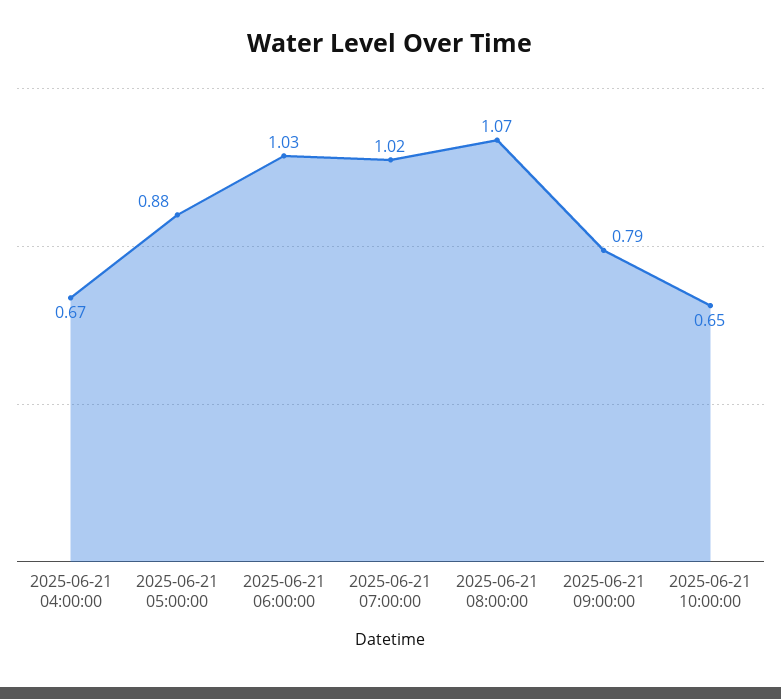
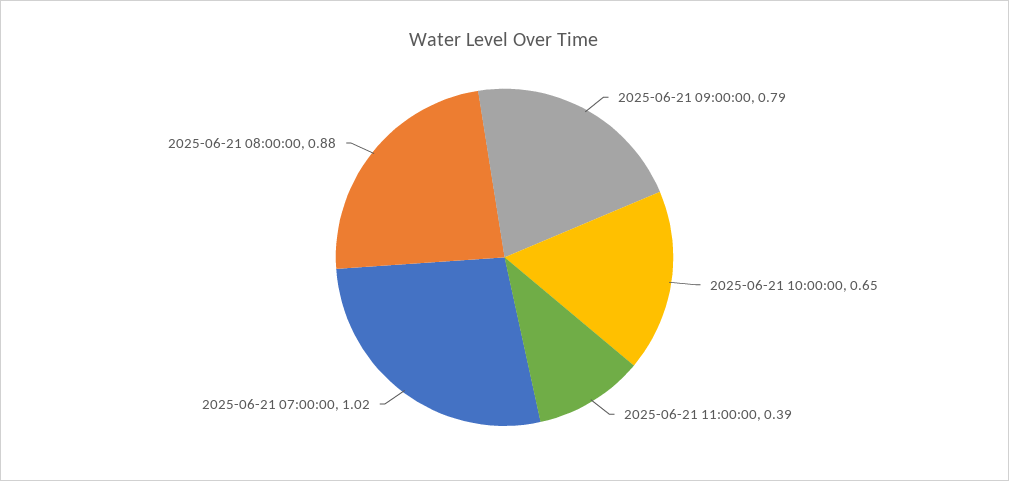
2025-06-21 04:00:00: 0.67 -> none
2025-06-21 05:00:00: 0.88 -> none
2025-06-21 06:00:00: 1.03 -> none
2025-06-21 08:00:00: 1.07 -> 0.88
2025-06-21 11:00:00: none -> 0.39

